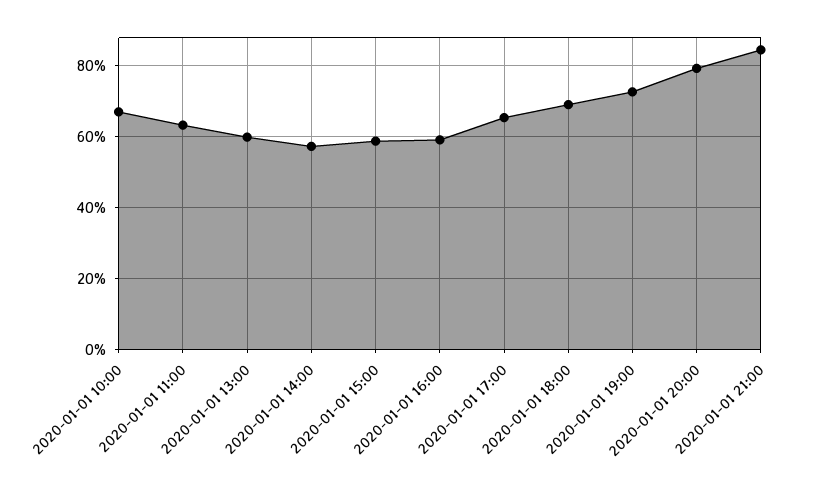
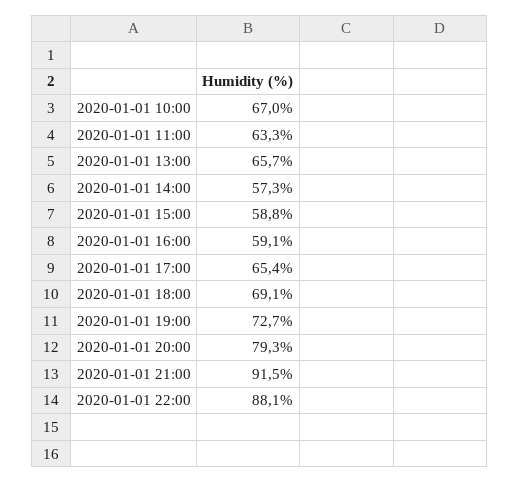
2020-01-01 13:00: 60 -> 65.7
2020-01-01 21:00: 84 -> 91.5
2020-01-01 22:00: none -> 88.1

